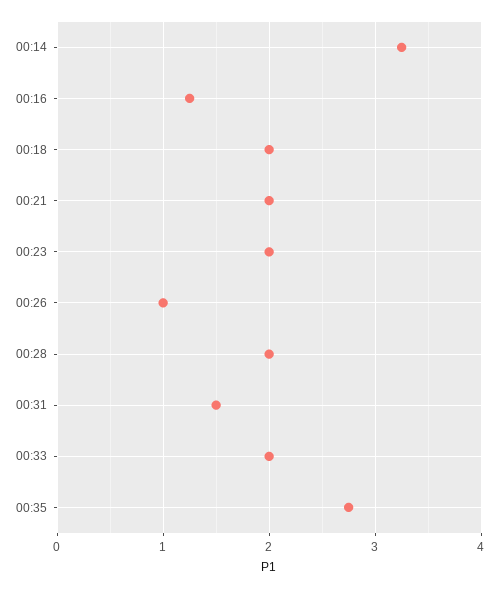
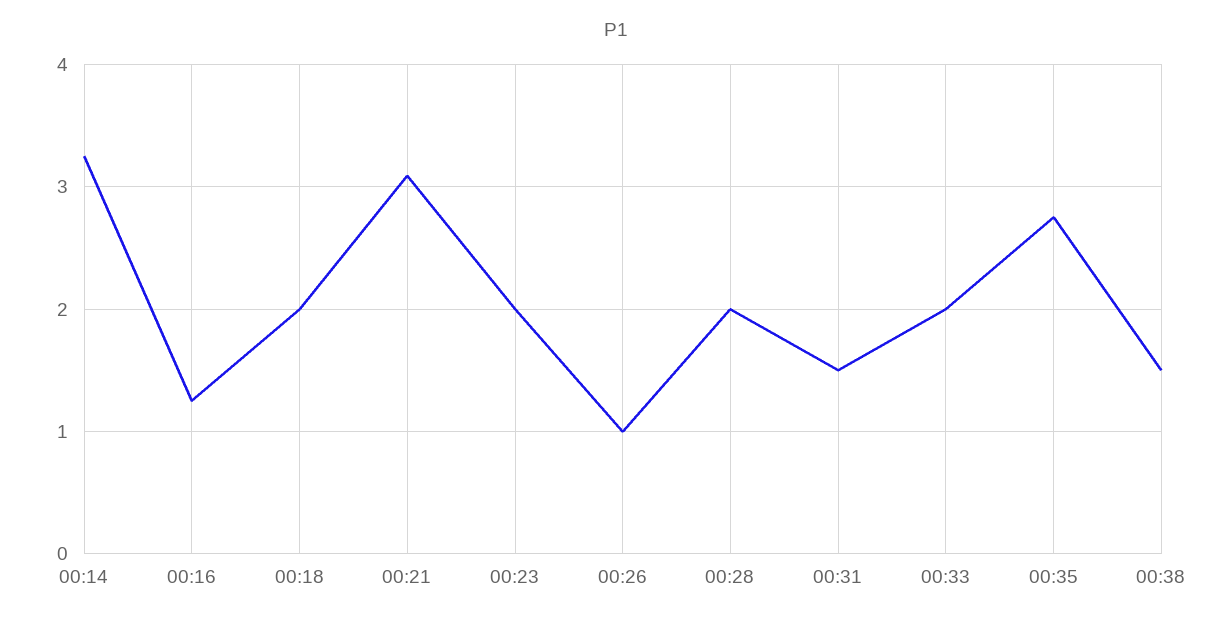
00:21: 2 -> 3.1
00:38: none -> 1.5

